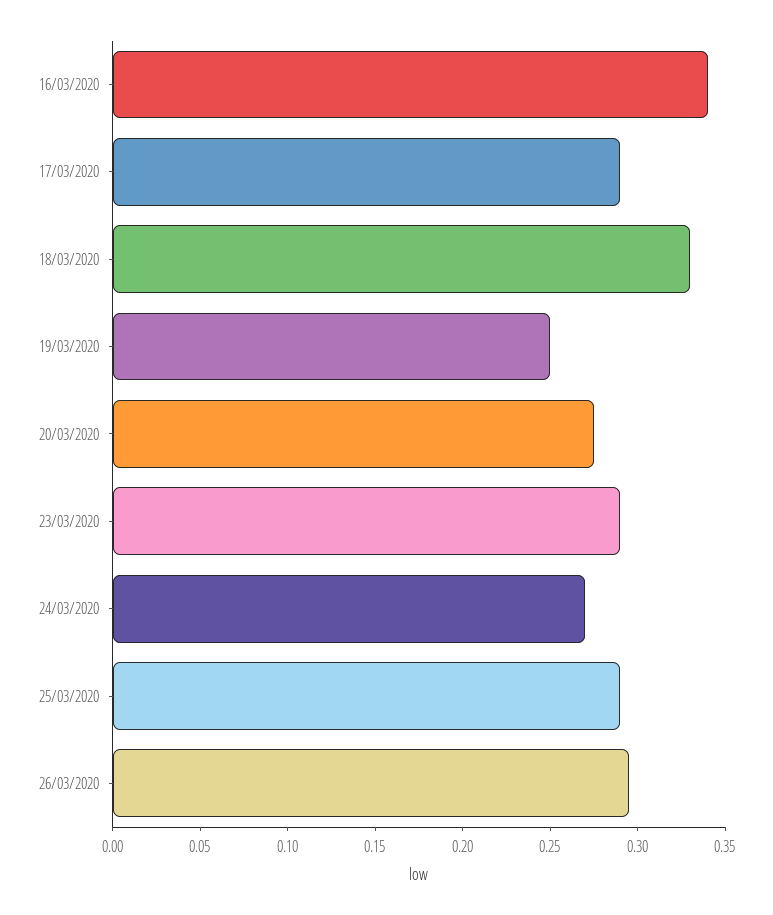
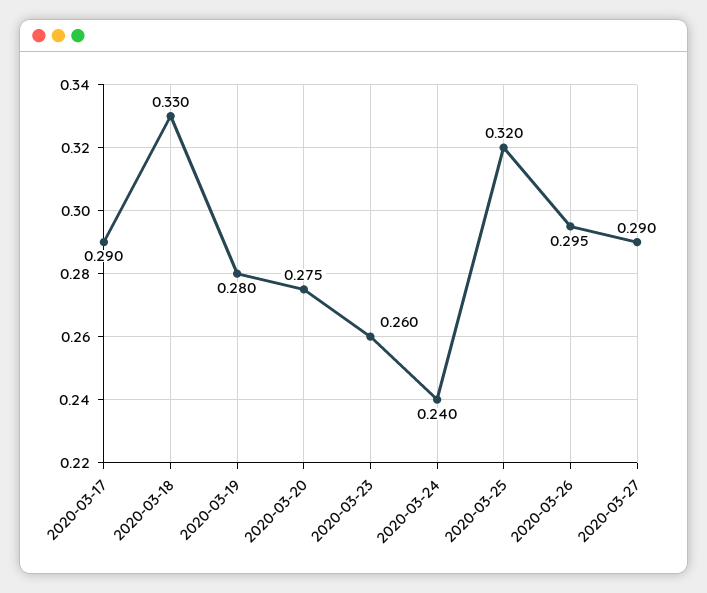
16/03/2020: 0.34 -> none
19/03/2020: 0.25 -> 0.28
23/03/2020: 0.29 -> 0.26
24/03/2020: 0.27 -> 0.24
25/03/2020: 0.29 -> 0.32
2020-03-27: none -> 0.29

